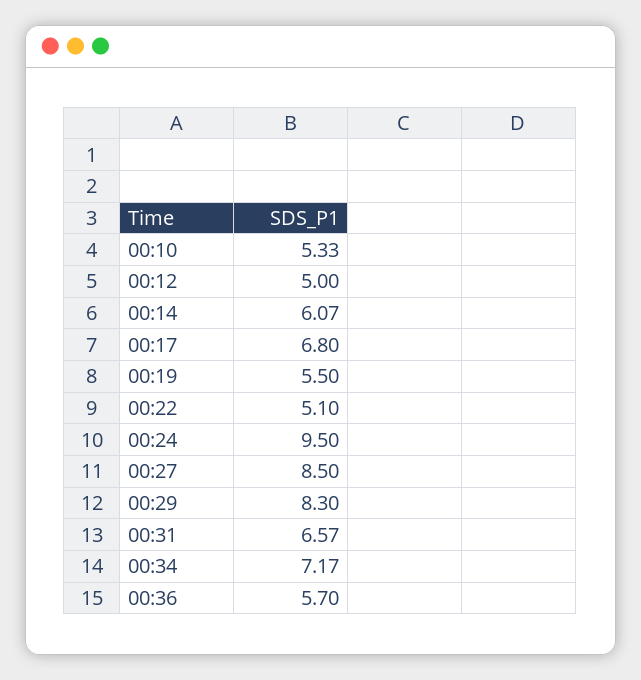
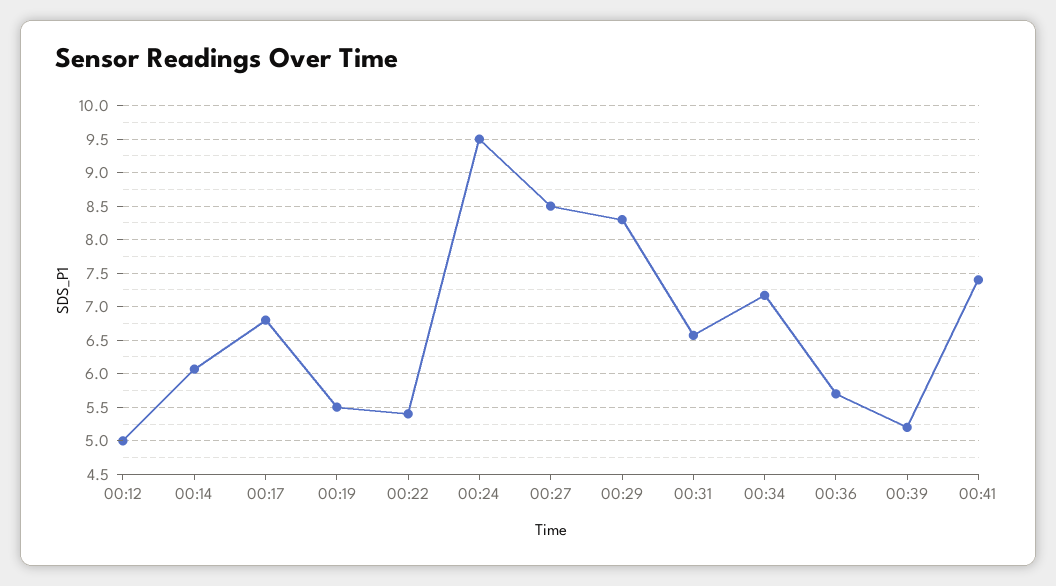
00:10: 5.33 -> none
00:22: 5.1 -> 5.4
00:39: none -> 5.2
00:41: none -> 7.4

